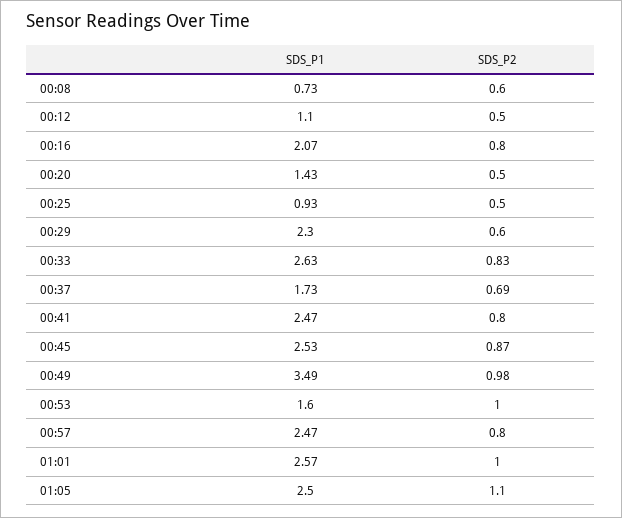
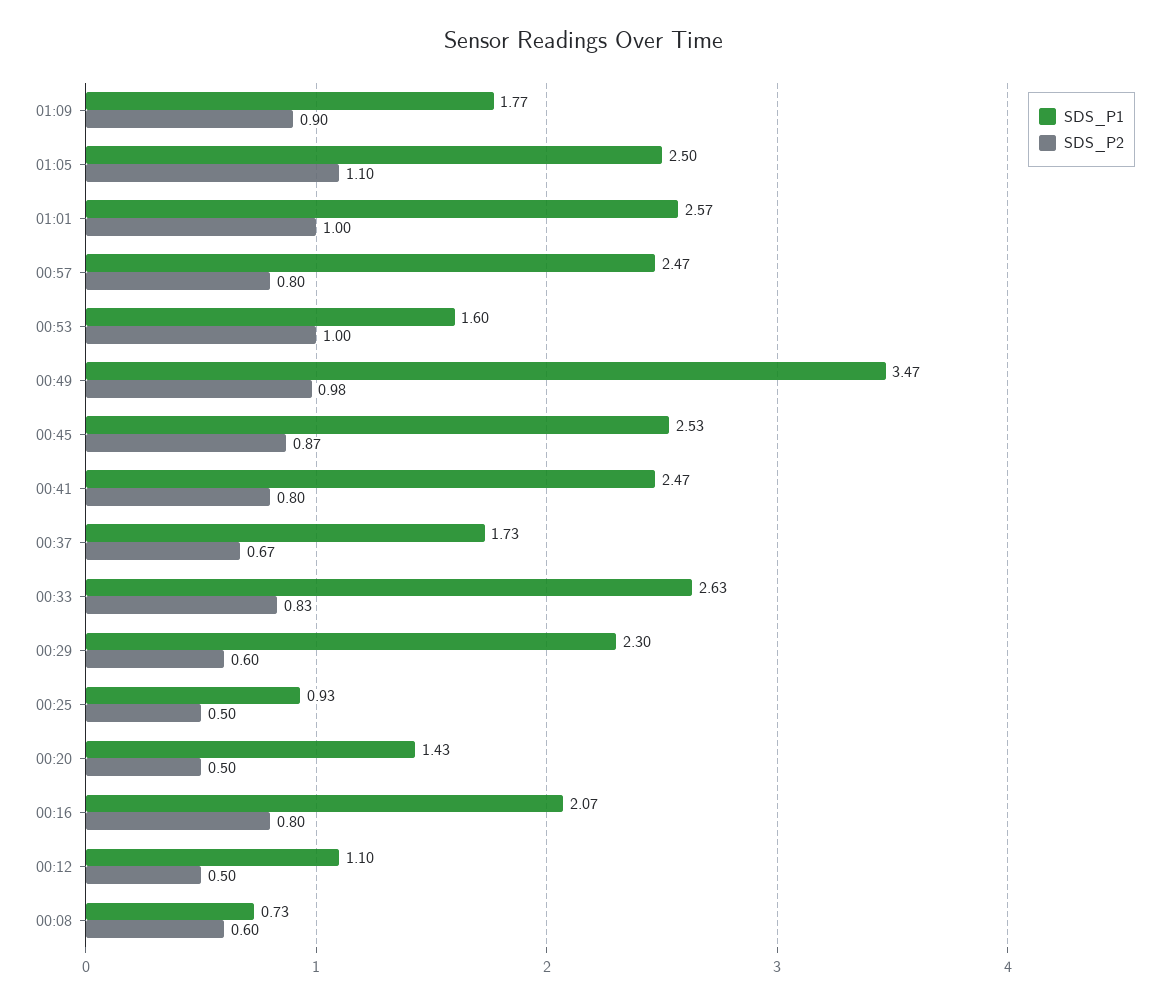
SDS_P2, 00:37: 0.69 -> 0.67
SDS_P1, 00:49: 3.49 -> 3.47
SDS_P1, 01:09: none -> 1.77
SDS_P2, 01:09: none -> 0.9

